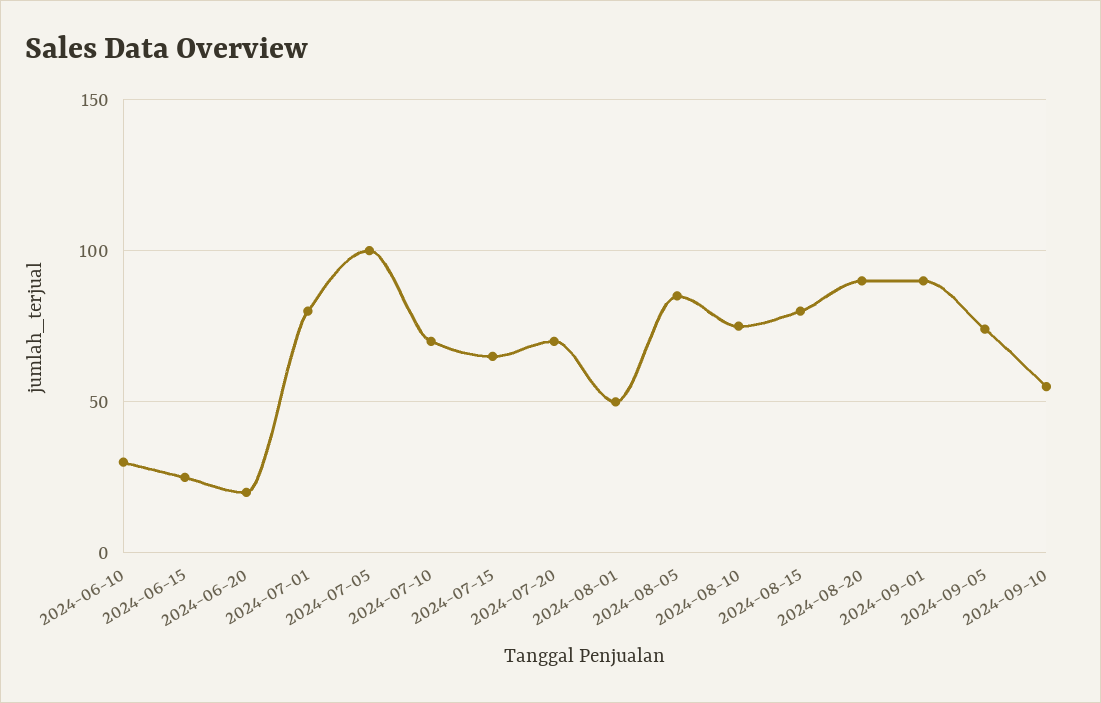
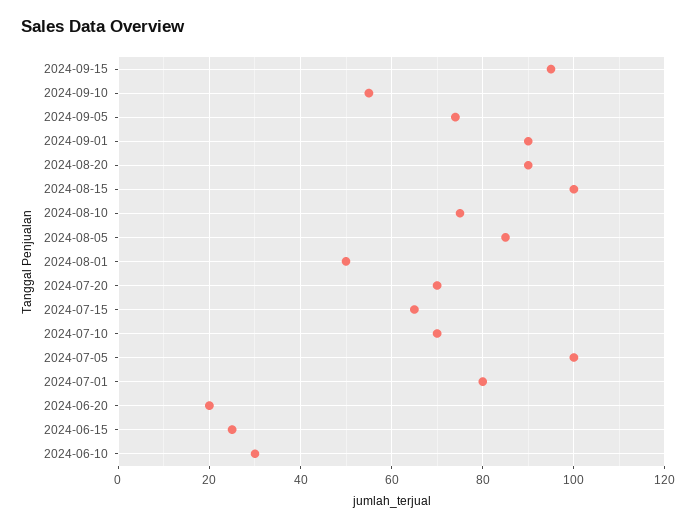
2024-08-15: 80 -> 100
2024-09-15: none -> 95

